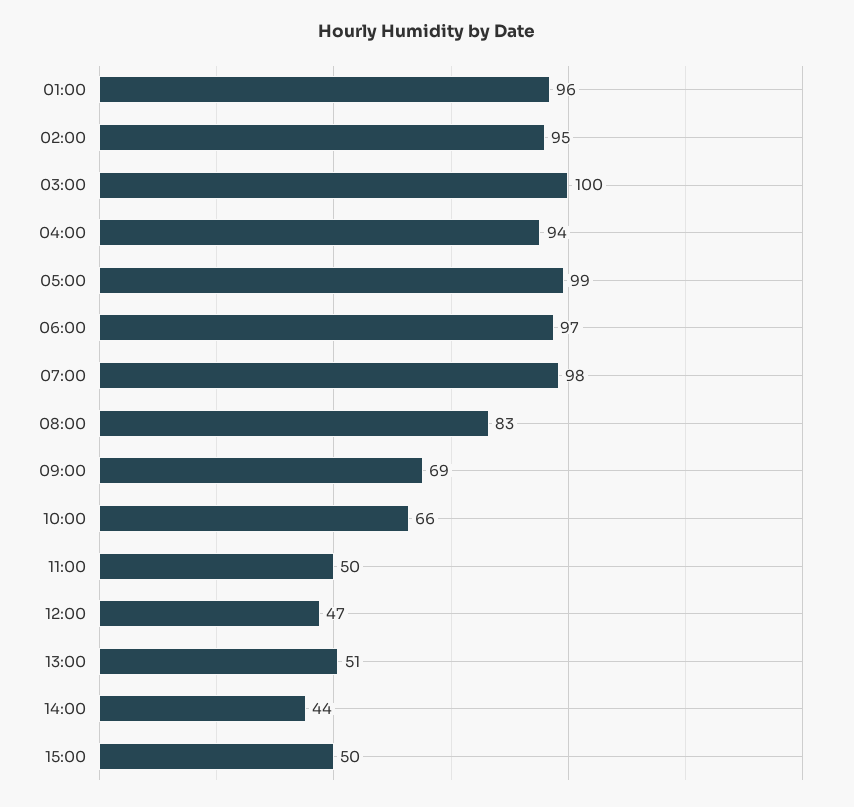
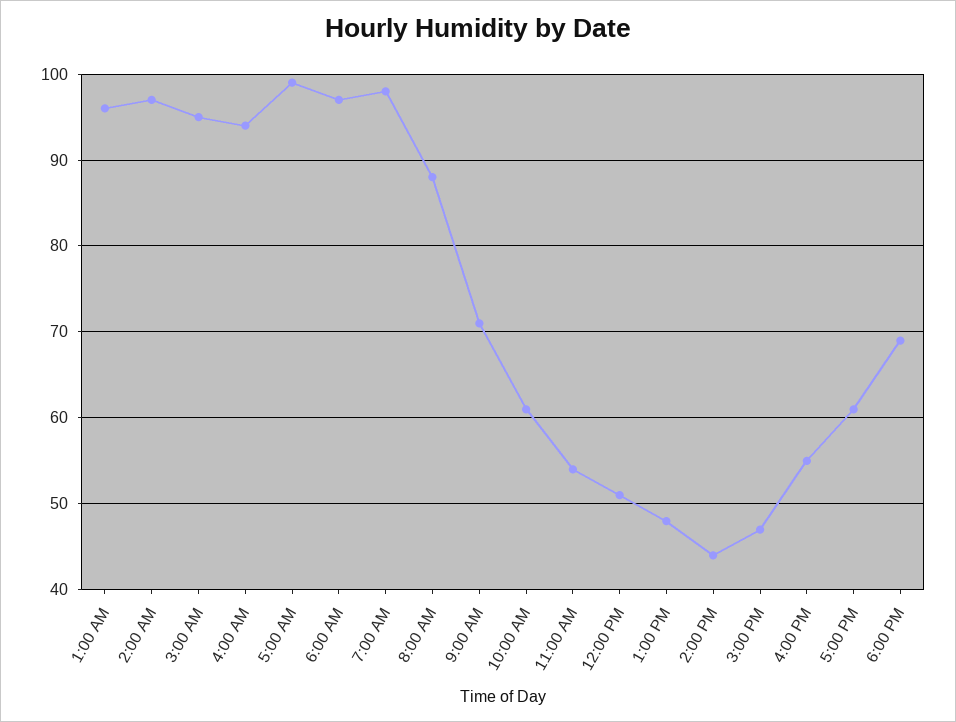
02:00: 95 -> 97
03:00: 100 -> 95
08:00: 83 -> 88
09:00: 69 -> 71
10:00: 66 -> 61
11:00: 50 -> 54
12:00: 47 -> 51
13:00: 51 -> 48
15:00: 50 -> 47
4:00 PM: none -> 55
5:00 PM: none -> 61
6:00 PM: none -> 69

